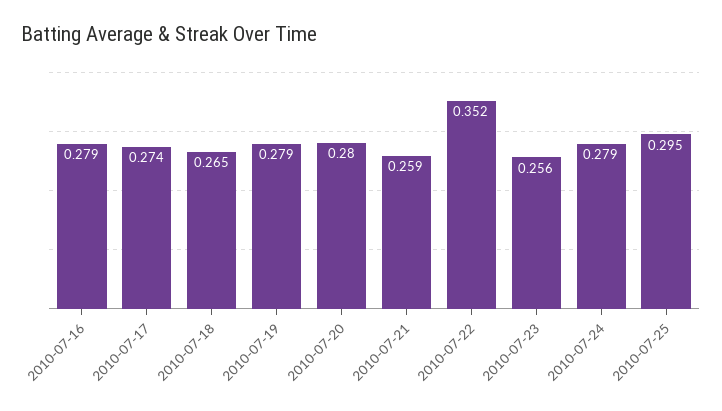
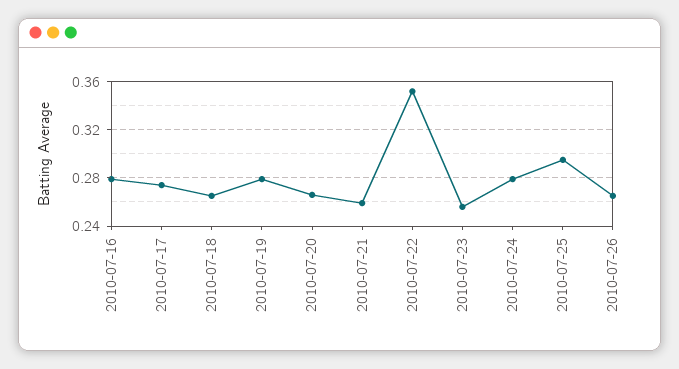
2010-07-20: 0.28 -> 0.265
2010-07-26: none -> 0.265

